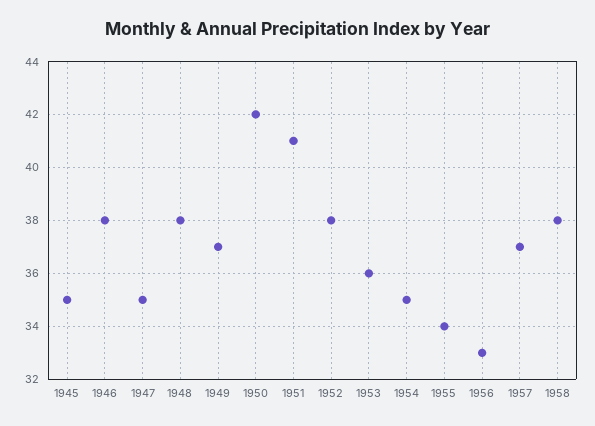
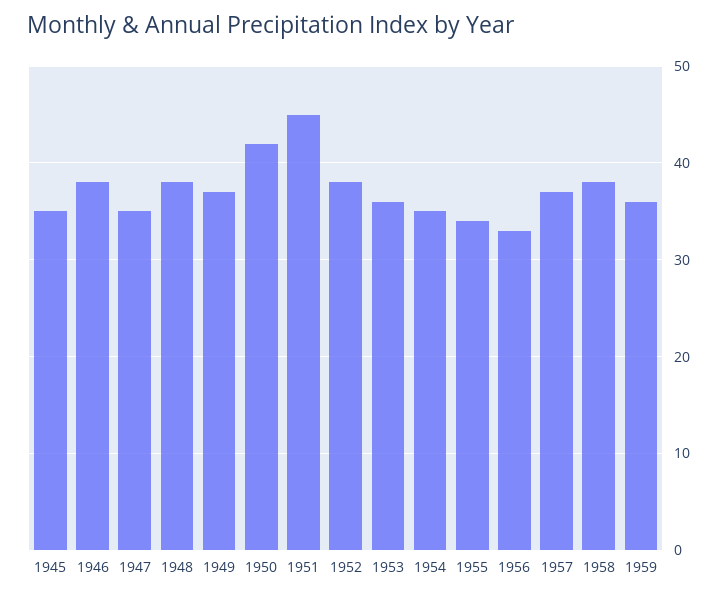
1951: 41 -> 45
1959: none -> 36

